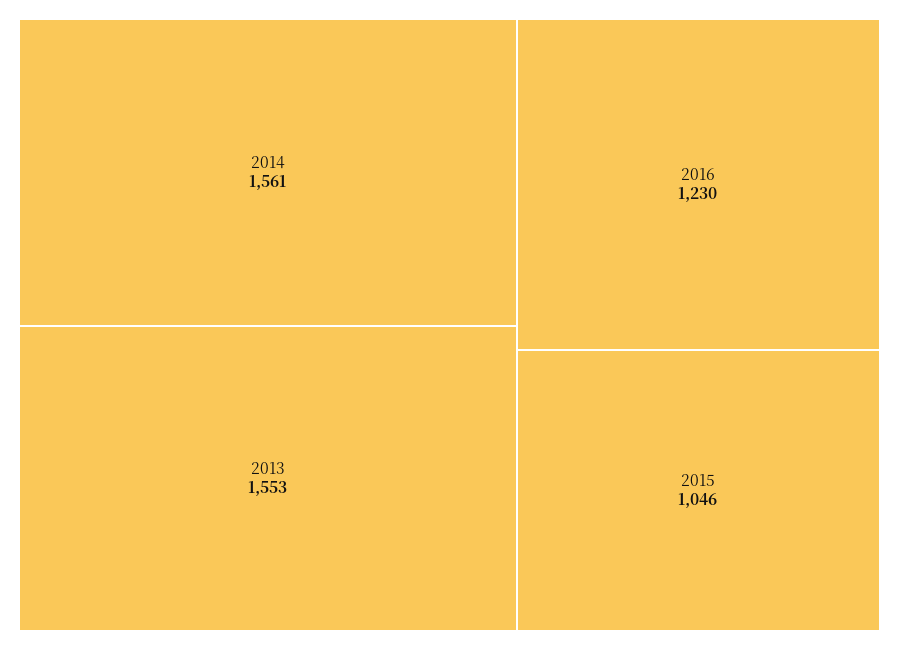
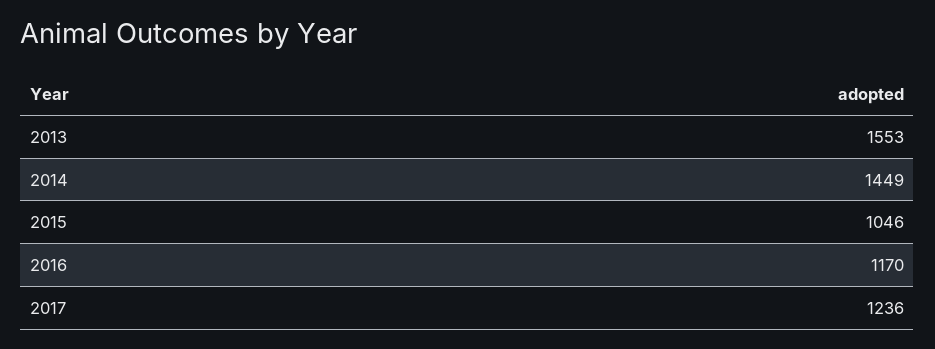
2014: 1561 -> 1449
2016: 1230 -> 1170
2017: none -> 1236

